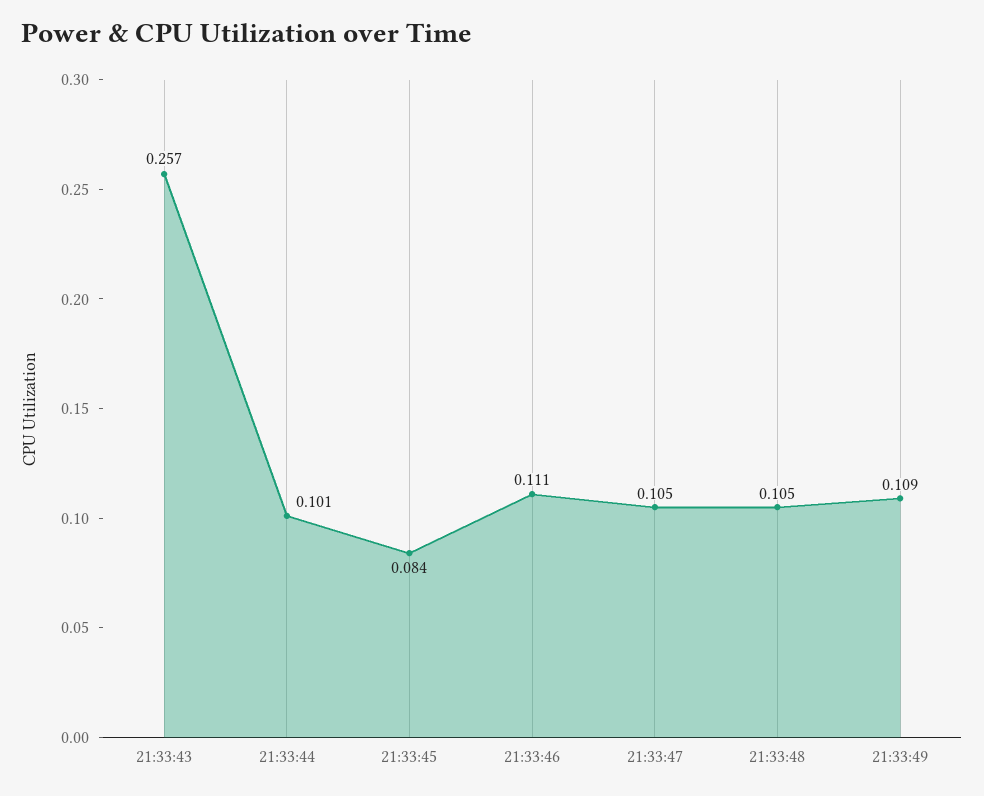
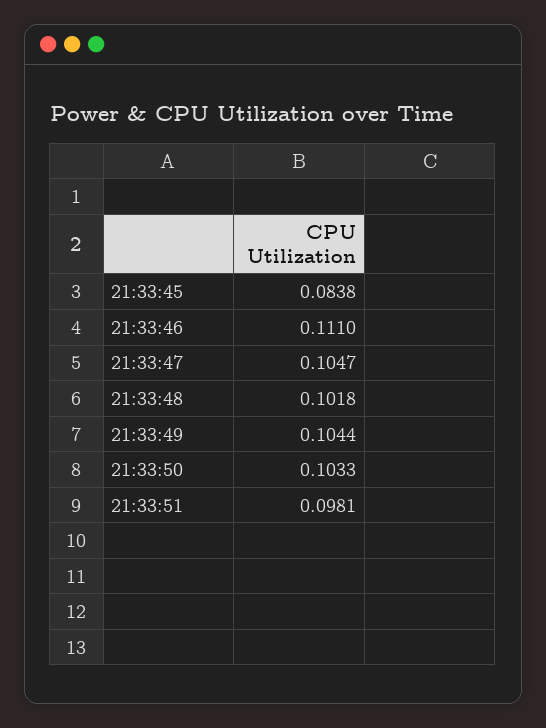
21:33:43: 0.257 -> none
21:33:44: 0.101 -> none
21:33:48: 0.105 -> 0.1018
21:33:49: 0.109 -> 0.1044
21:33:50: none -> 0.1033
21:33:51: none -> 0.0981

